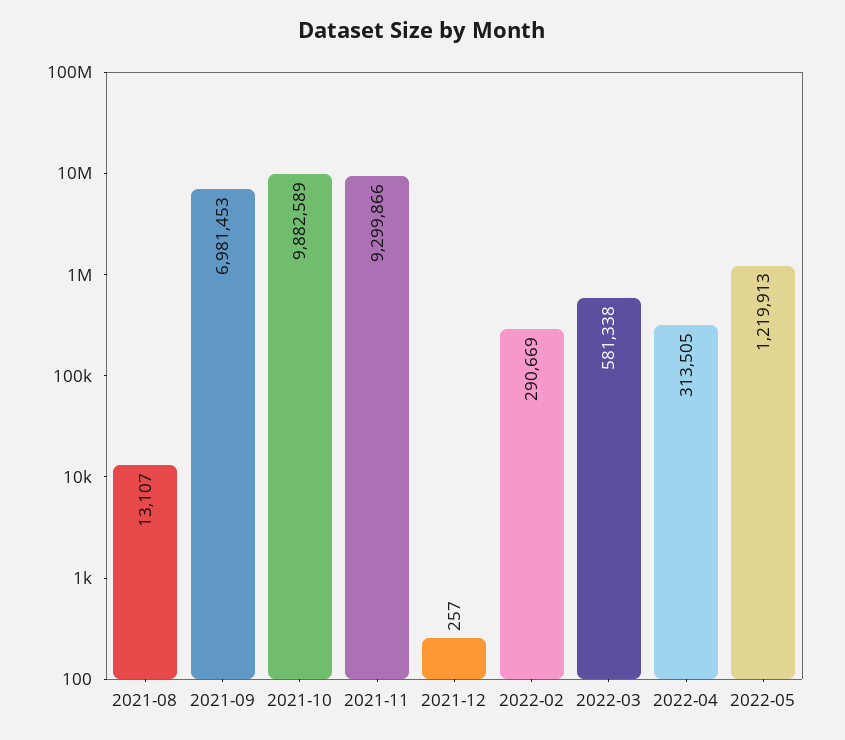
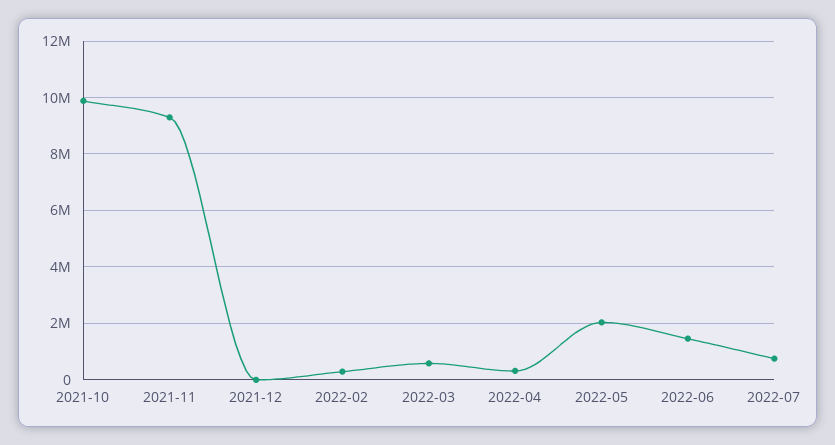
2021-08: 13107 -> none
2021-09: 6981453 -> none
2022-05: 1219913 -> 2000000
2022-06: none -> 1500000
2022-07: none -> 750000

